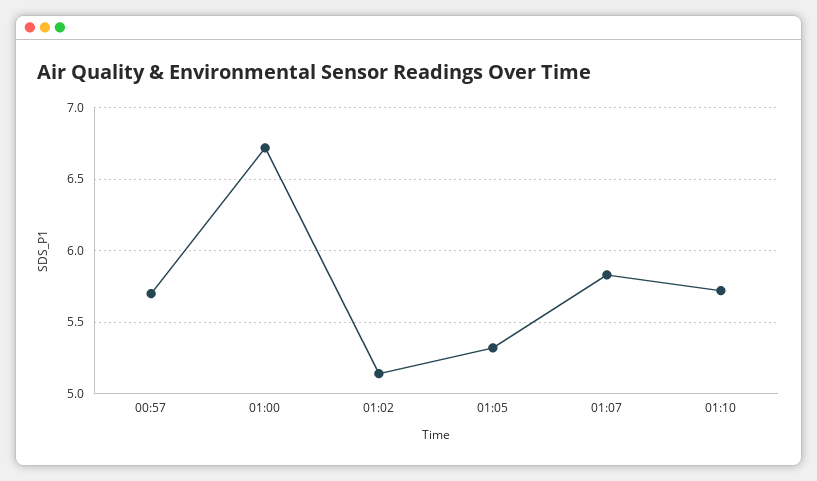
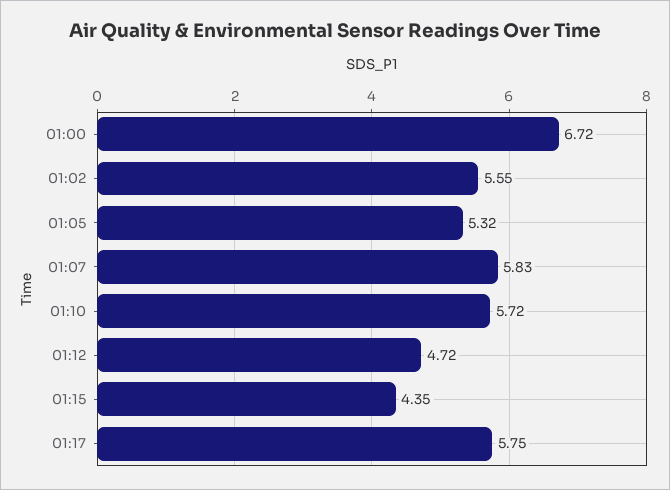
00:57: 5.7 -> none
01:02: 5.15 -> 5.55
01:12: none -> 4.72
01:15: none -> 4.35
01:17: none -> 5.75

